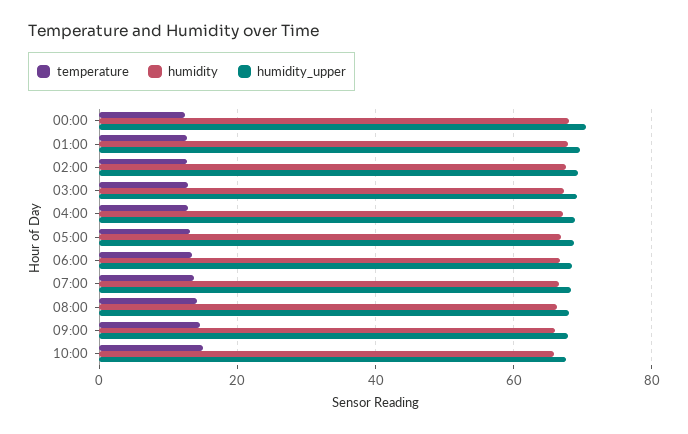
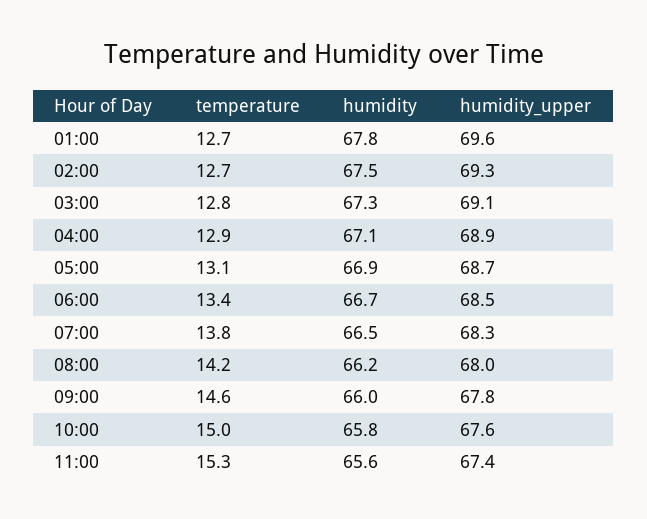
temperature, 00:00: 12 -> none
humidity, 00:00: 68 -> none
humidity_upper, 00:00: 70 -> none
temperature, 11:00: none -> 15.3
humidity, 11:00: none -> 65.6
humidity_upper, 11:00: none -> 67.4

